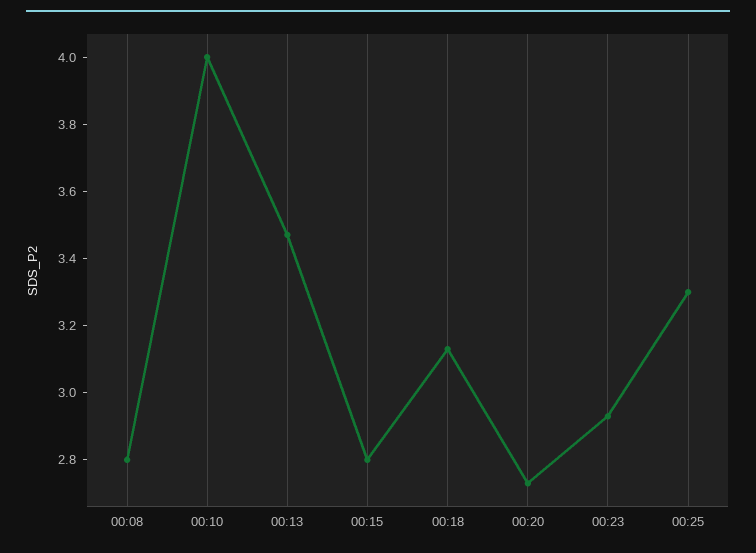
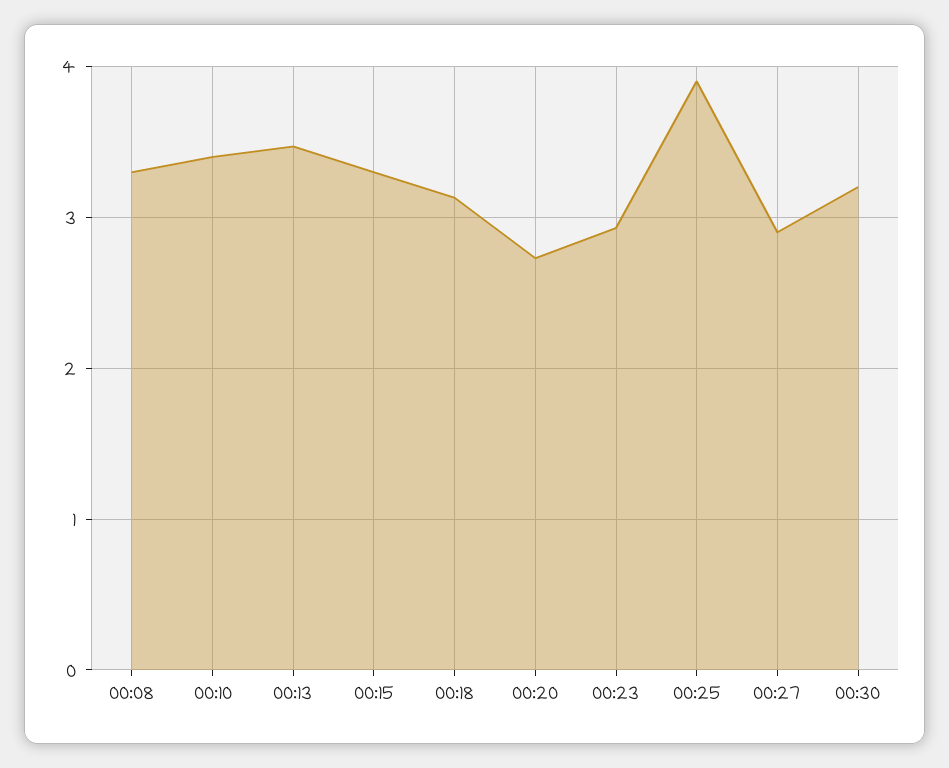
00:08: 2.8 -> 3.3
00:10: 4 -> 3.4
00:15: 2.8 -> 3.3
00:25: 3.3 -> 3.9
00:27: none -> 2.9
00:30: none -> 3.2

